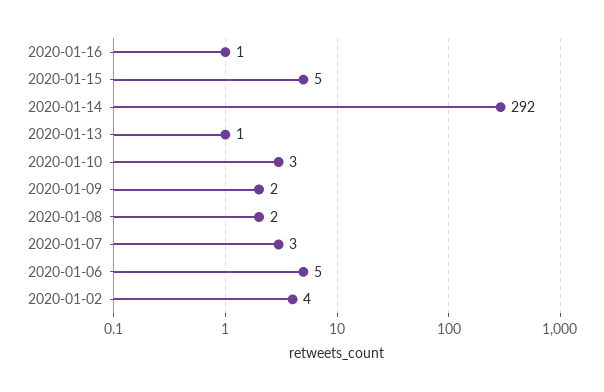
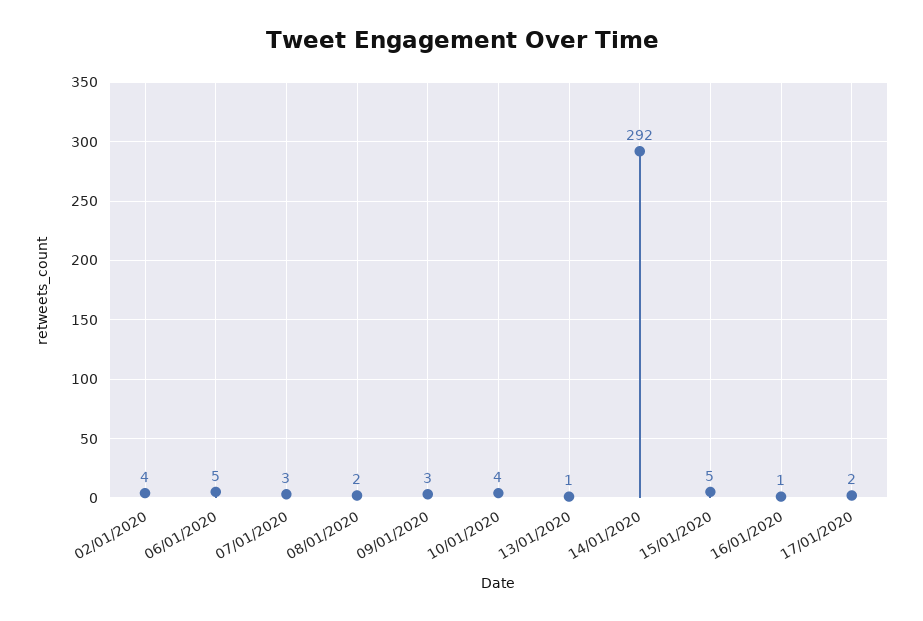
2020-01-10: 3 -> 4
2020-01-09: 2 -> 3
17/01/2020: none -> 2

